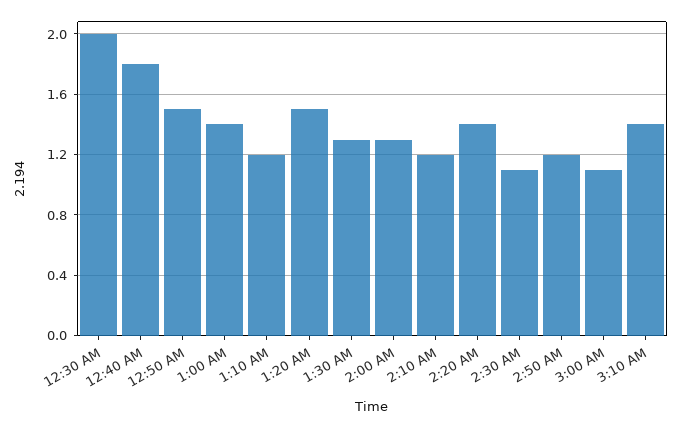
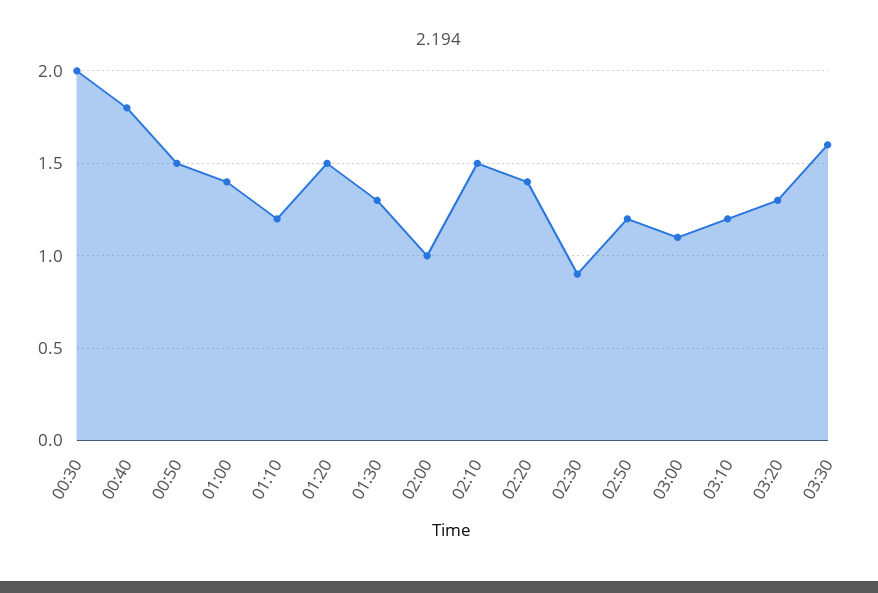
2:00 AM: 1.3 -> 1
2:10 AM: 1.2 -> 1.5
2:30 AM: 1.1 -> 0.9
3:10 AM: 1.4 -> 1.2
03:20: none -> 1.3
03:30: none -> 1.6

